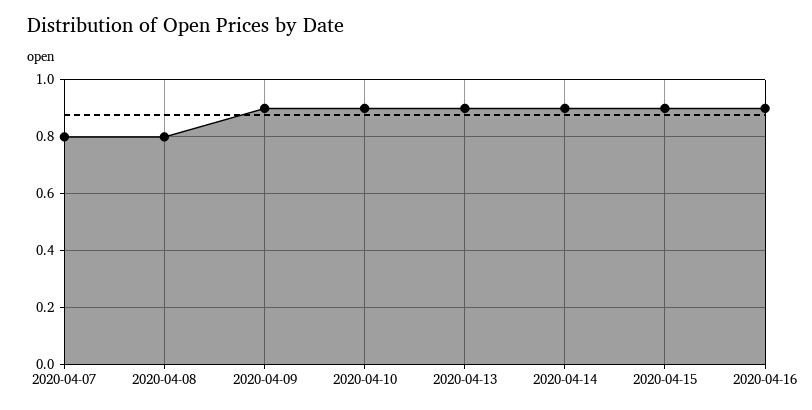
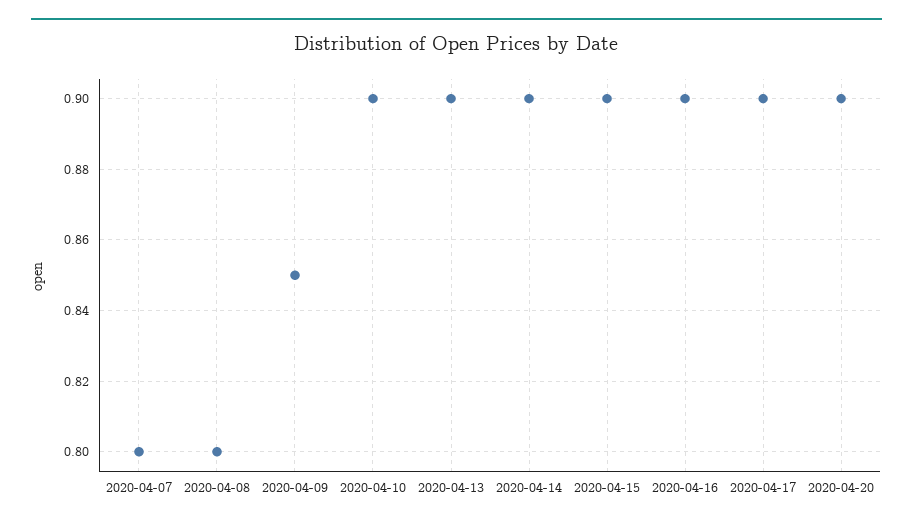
2020-04-09: 0.9 -> 0.85
2020-04-17: none -> 0.9
2020-04-20: none -> 0.9

